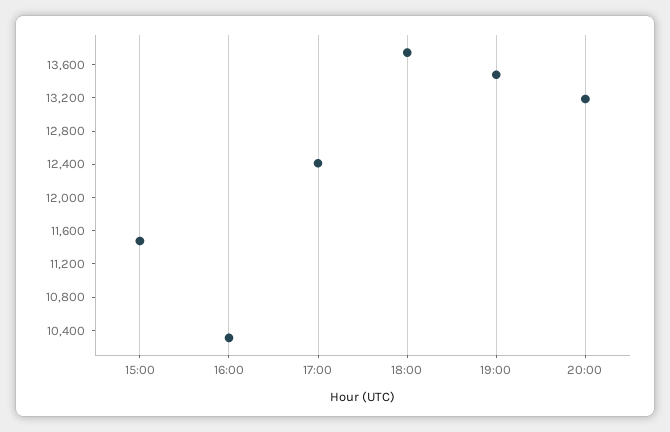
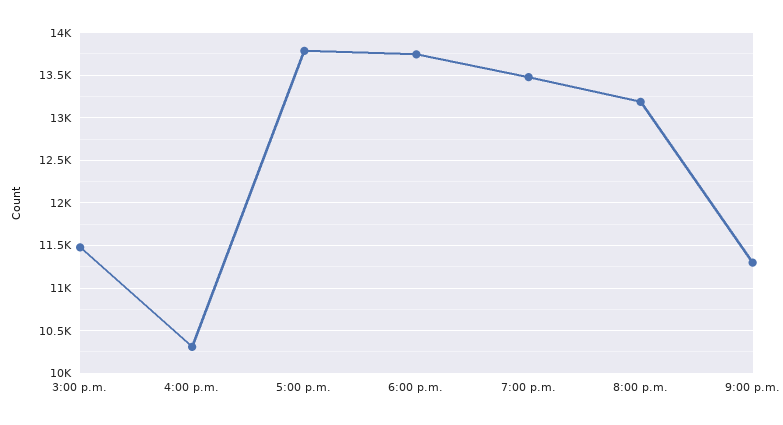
17:00: 12400 -> 13800
9:00 p.m.: none -> 11300

